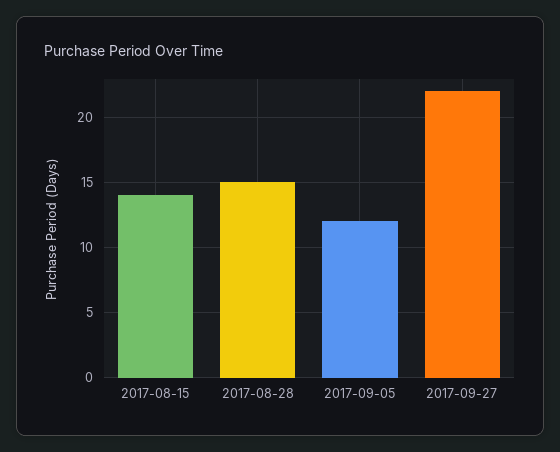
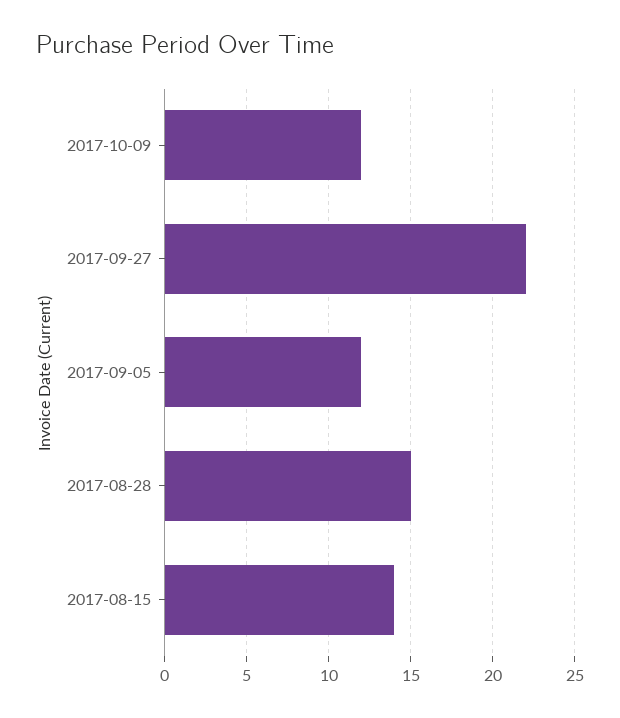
2017-10-09: none -> 12

